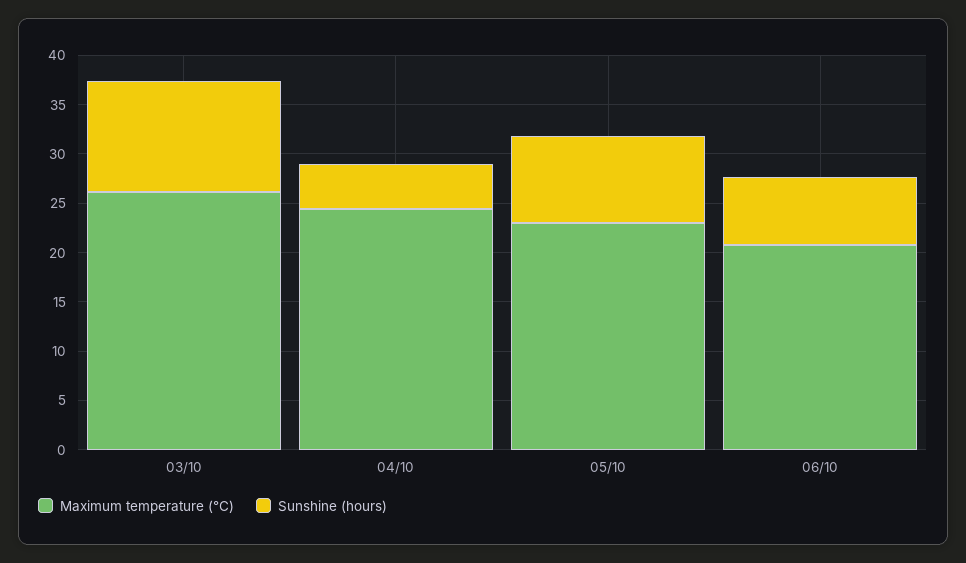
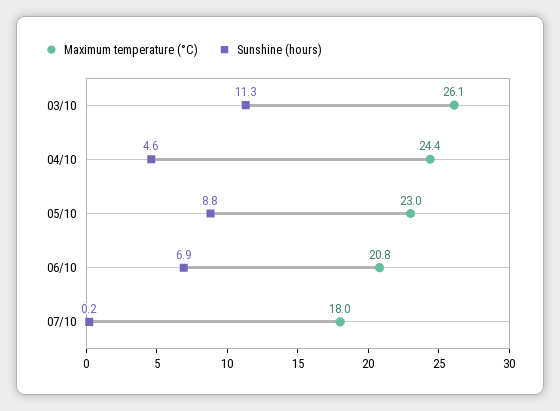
Maximum temperature (°C), 07/10: none -> 18
Sunshine (hours), 07/10: none -> 0.2

